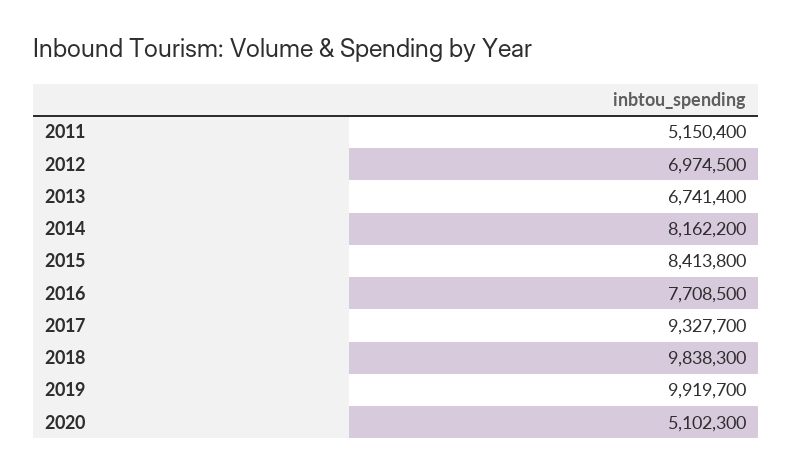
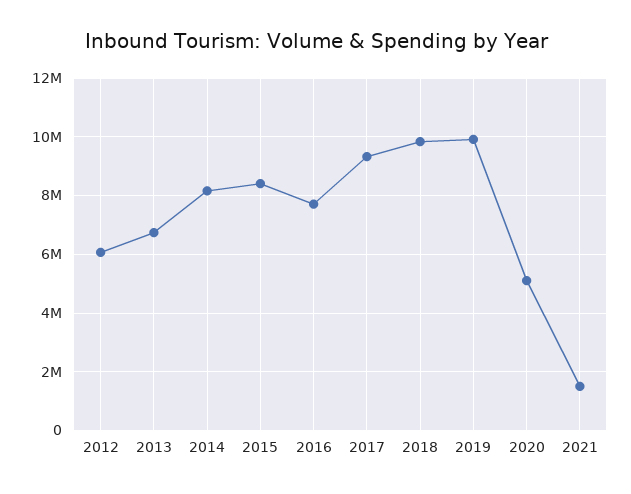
2011: 5150400 -> none
2012: 6974500 -> 6000000
2021: none -> 1500000

